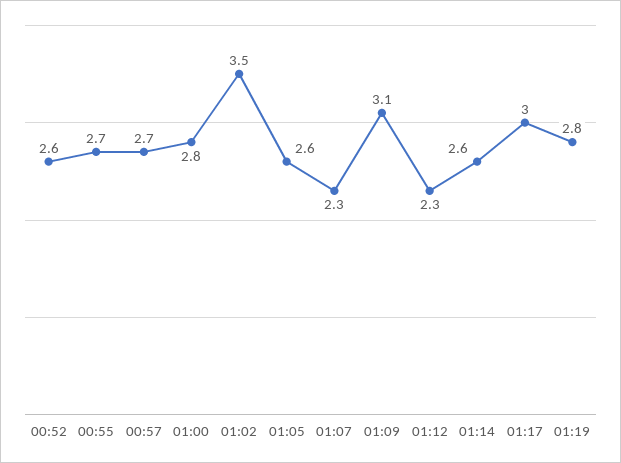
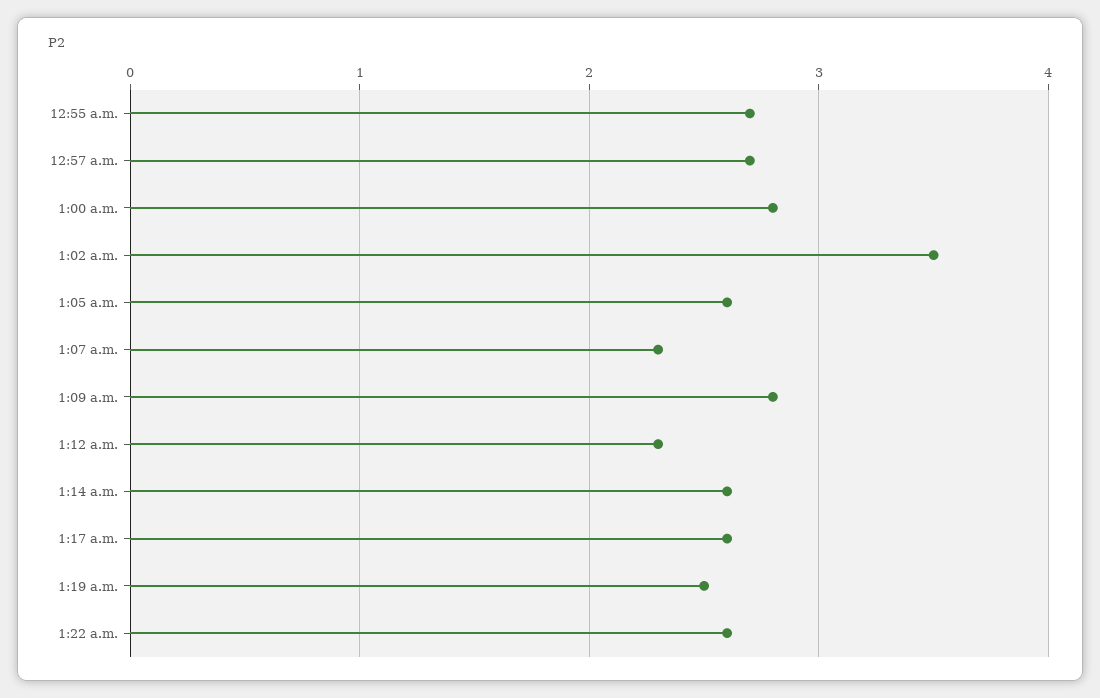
00:52: 2.6 -> none
01:09: 3.1 -> 2.8
01:17: 3 -> 2.6
01:19: 2.8 -> 2.5
1:22 a.m.: none -> 2.6

